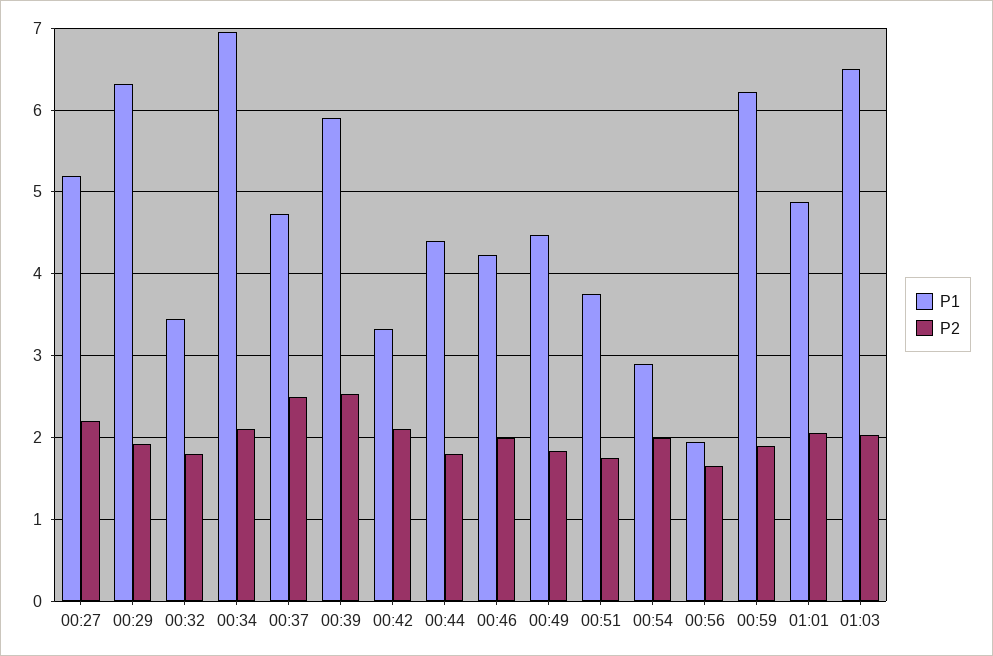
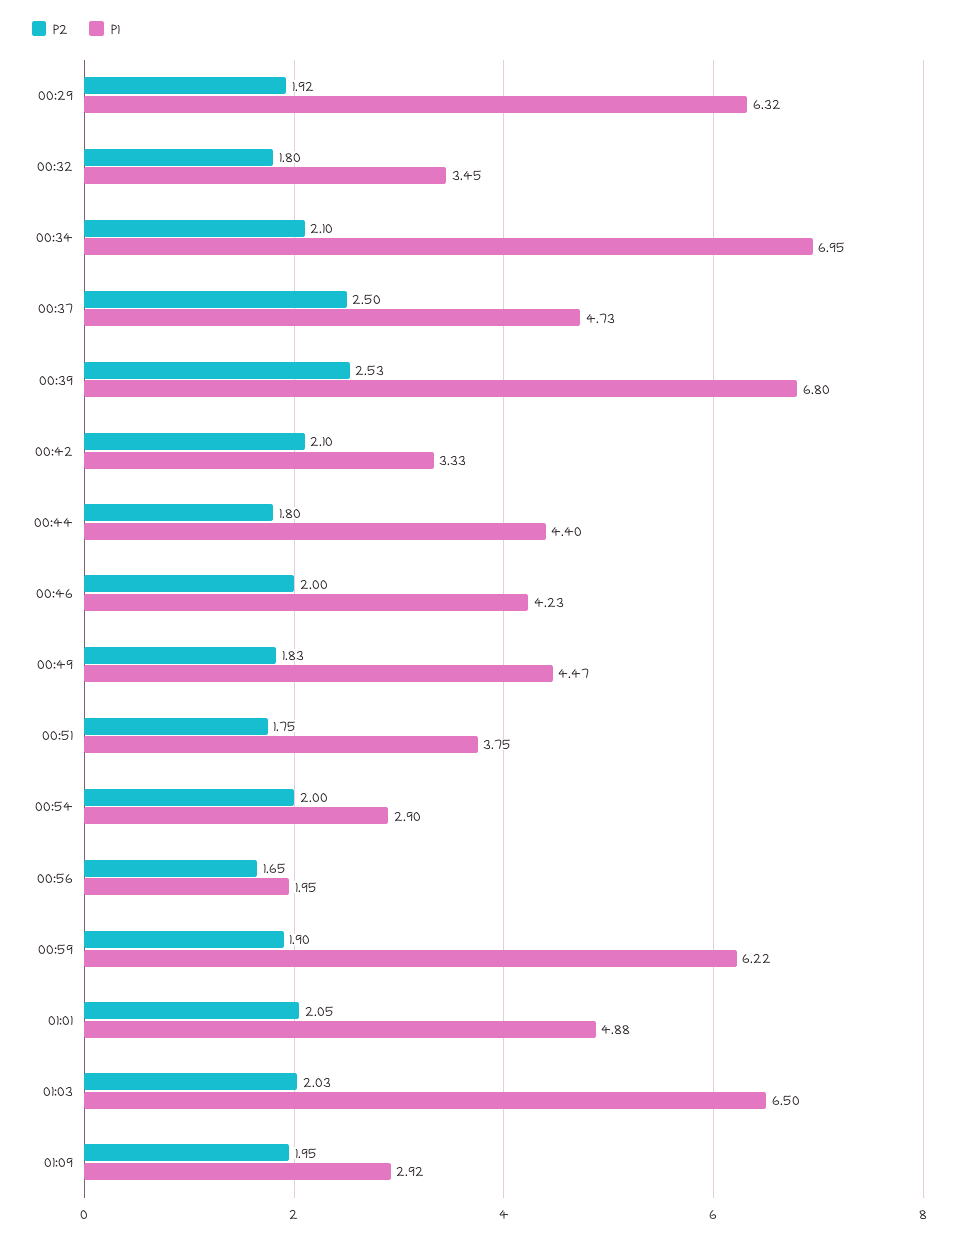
P1, 00:27: 5.2 -> none
P2, 00:27: 2.2 -> none
P1, 00:39: 5.9 -> 6.8
P2, 01:09: none -> 1.95
P1, 01:09: none -> 2.92

